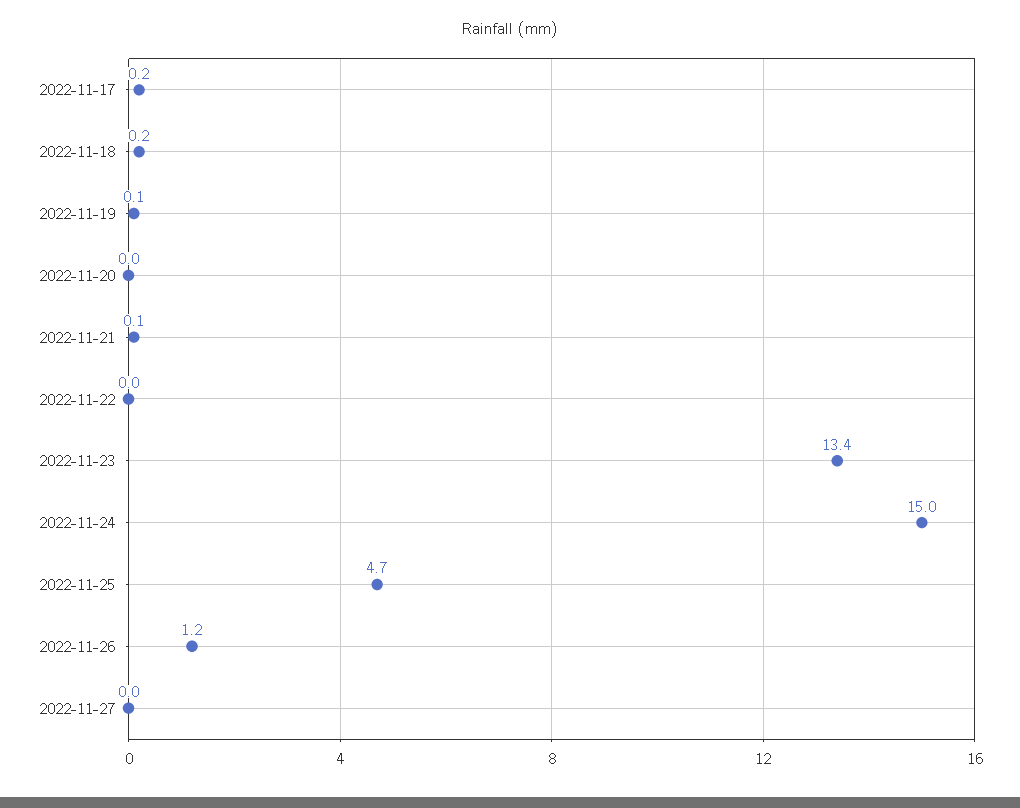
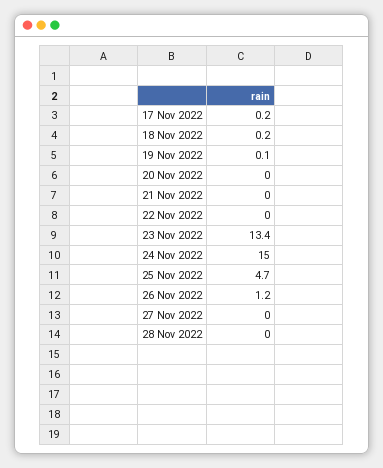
2022-11-21: 0.1 -> 0
28 Nov 2022: none -> 0

